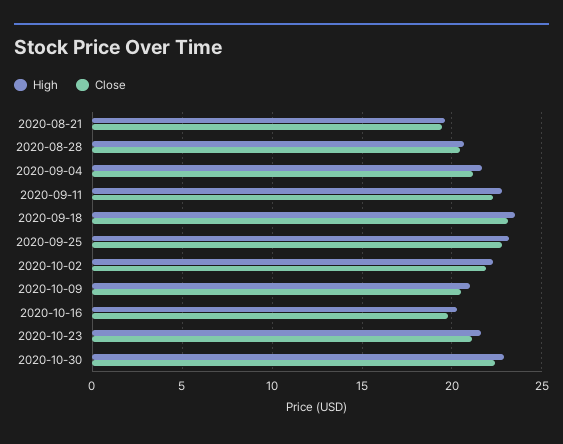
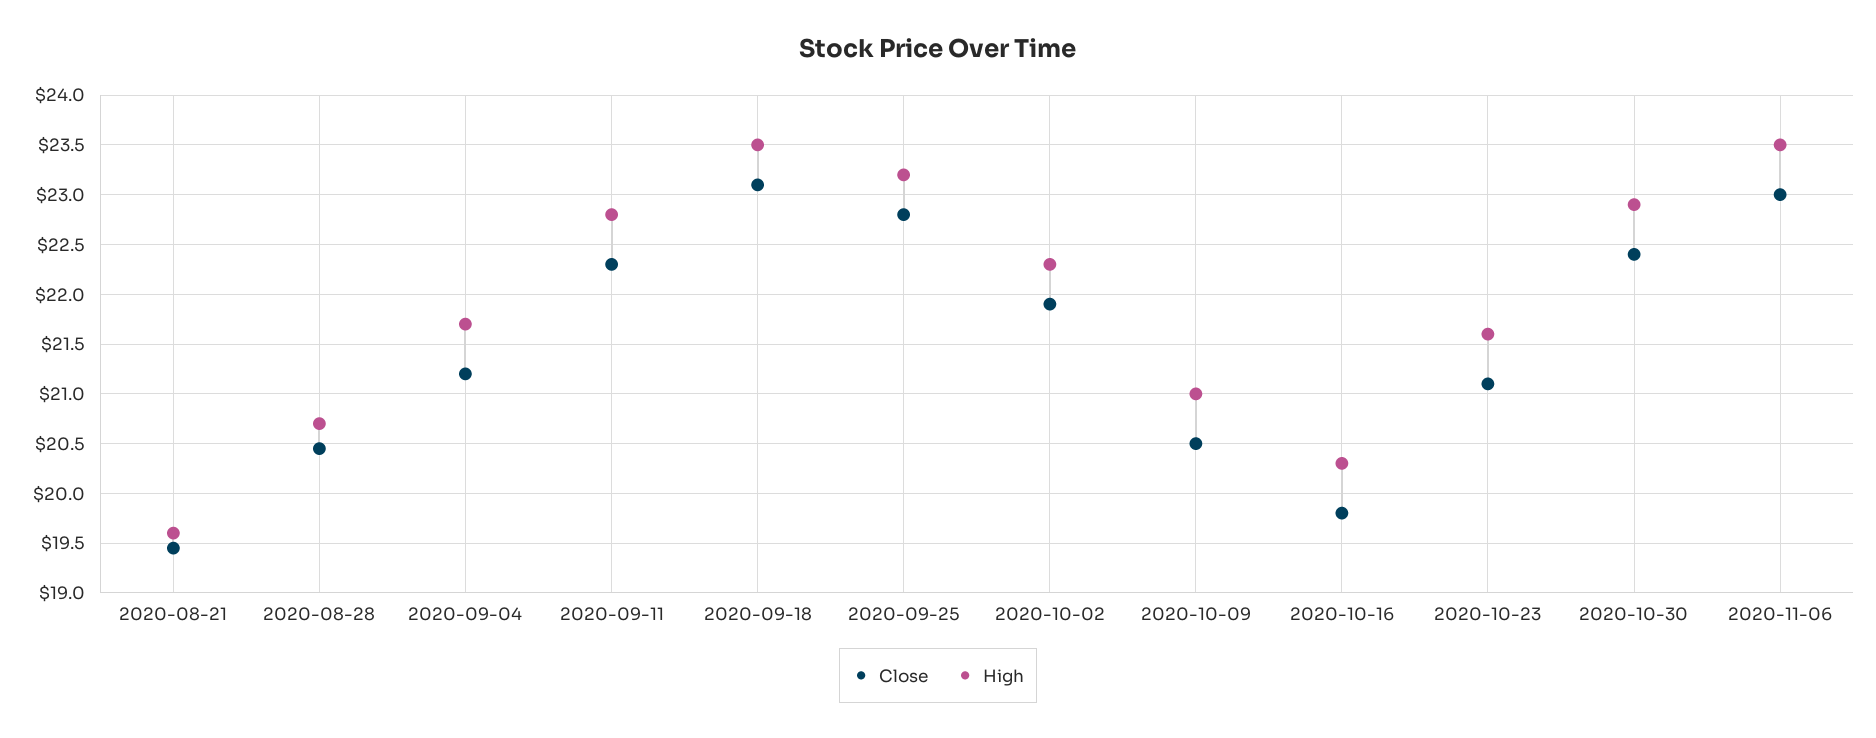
Close, 2020-11-06: none -> 23
High, 2020-11-06: none -> 23.5

